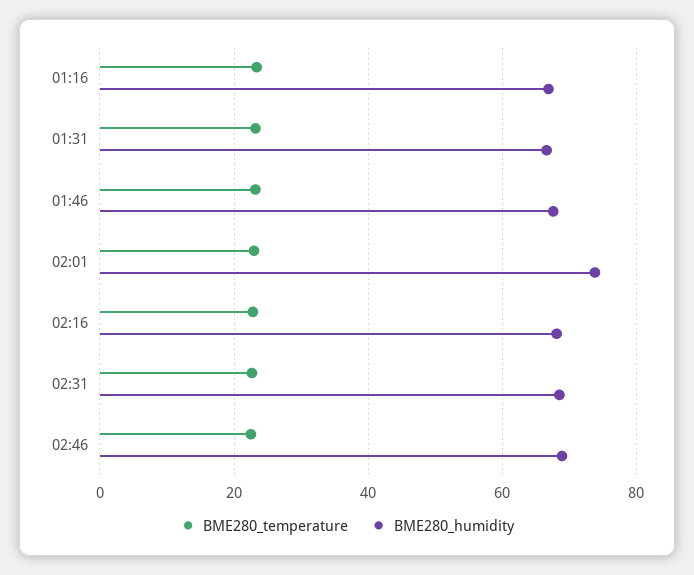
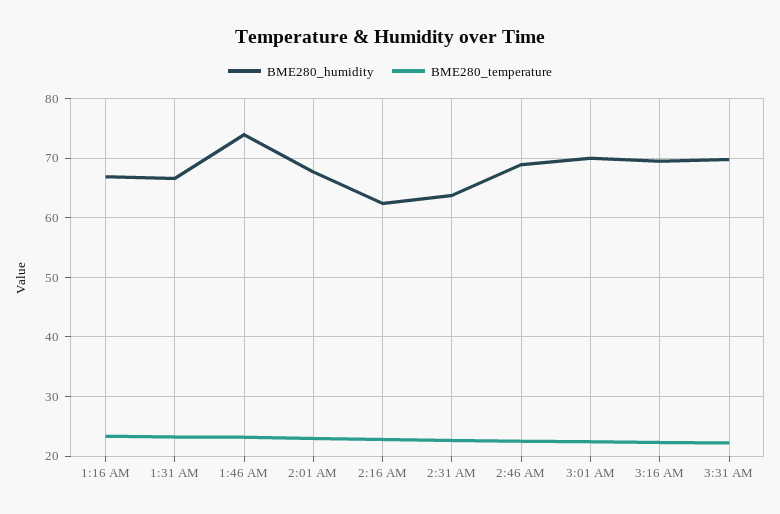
BME280_humidity, 01:46: 68 -> 74
BME280_humidity, 02:01: 74 -> 68
BME280_humidity, 02:16: 68 -> 62
BME280_humidity, 02:31: 68 -> 64
BME280_humidity, 3:01 AM: none -> 70
BME280_temperature, 3:01 AM: none -> 22
BME280_humidity, 3:16 AM: none -> 70
BME280_temperature, 3:16 AM: none -> 22
BME280_humidity, 3:31 AM: none -> 70
BME280_temperature, 3:31 AM: none -> 22

